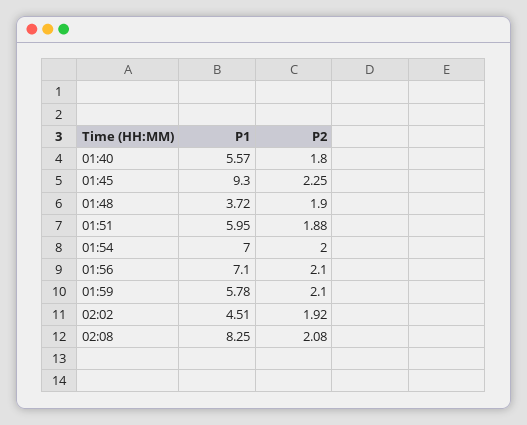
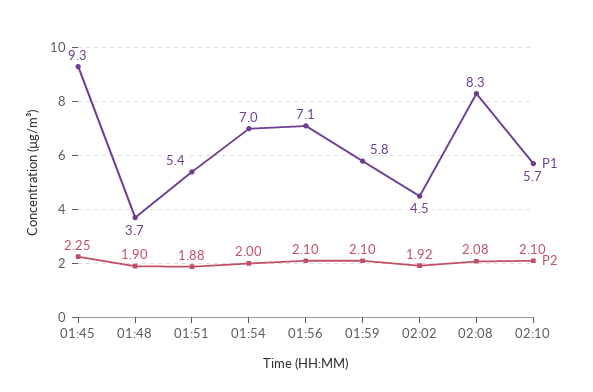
P1, 01:40: 5.57 -> none
P2, 01:40: 1.8 -> none
P1, 01:51: 5.95 -> 5.4
P1, 02:10: none -> 5.7
P2, 02:10: none -> 2.1

